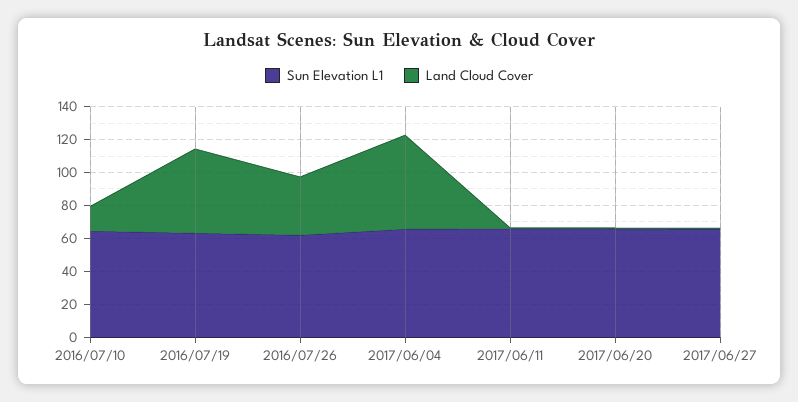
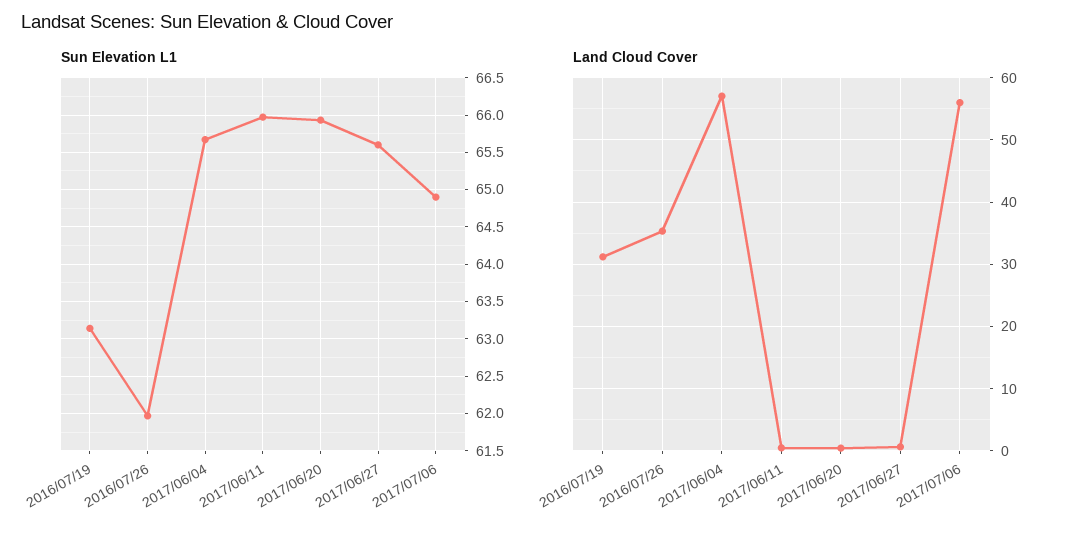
Sun Elevation L1, 2016/07/10: 65 -> none
Land Cloud Cover, 2016/07/10: 15 -> none
Land Cloud Cover, 2016/07/19: 50 -> 31
Sun Elevation L1, 2017/07/06: none -> 64.9
Land Cloud Cover, 2017/07/06: none -> 56

